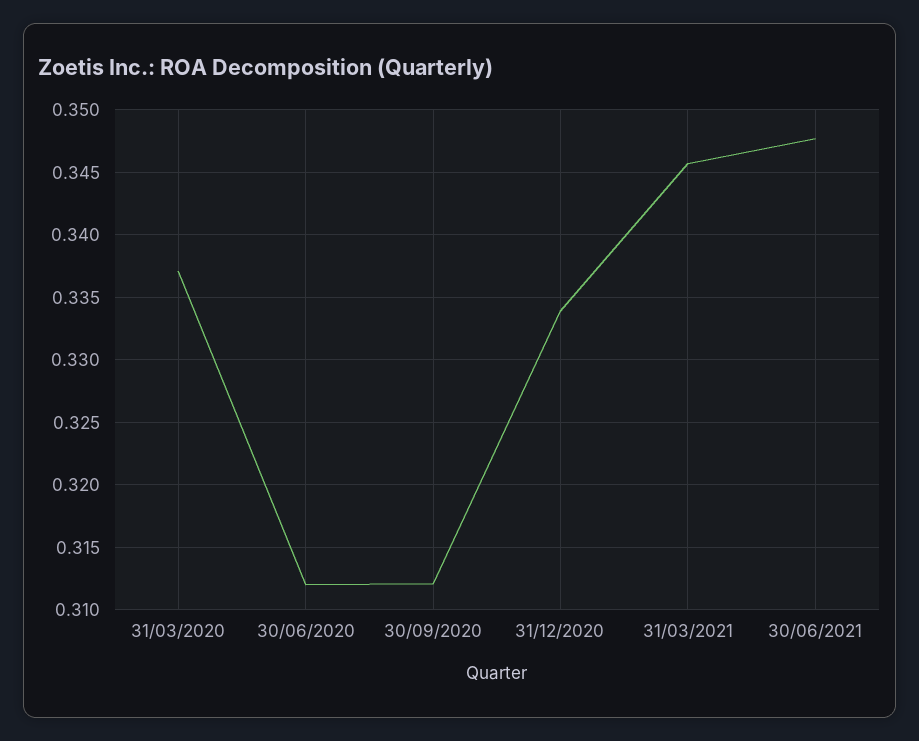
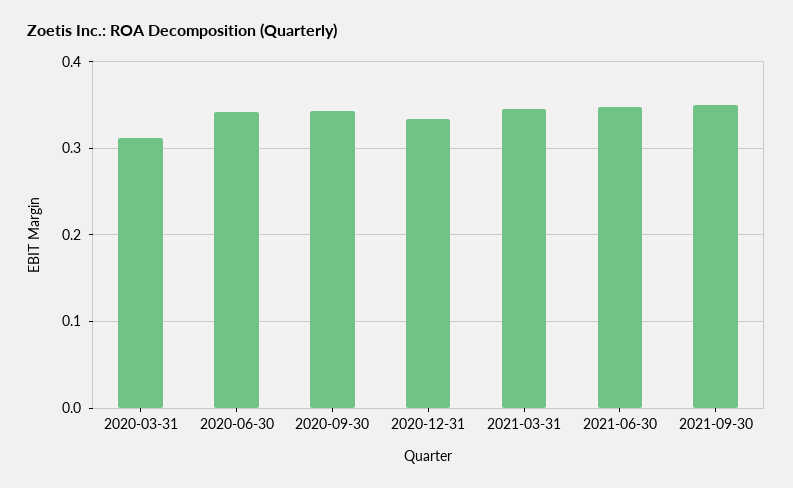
31/03/2020: 0.337 -> 0.31
30/06/2020: 0.312 -> 0.34
30/09/2020: 0.312 -> 0.34
2021-09-30: none -> 0.35

